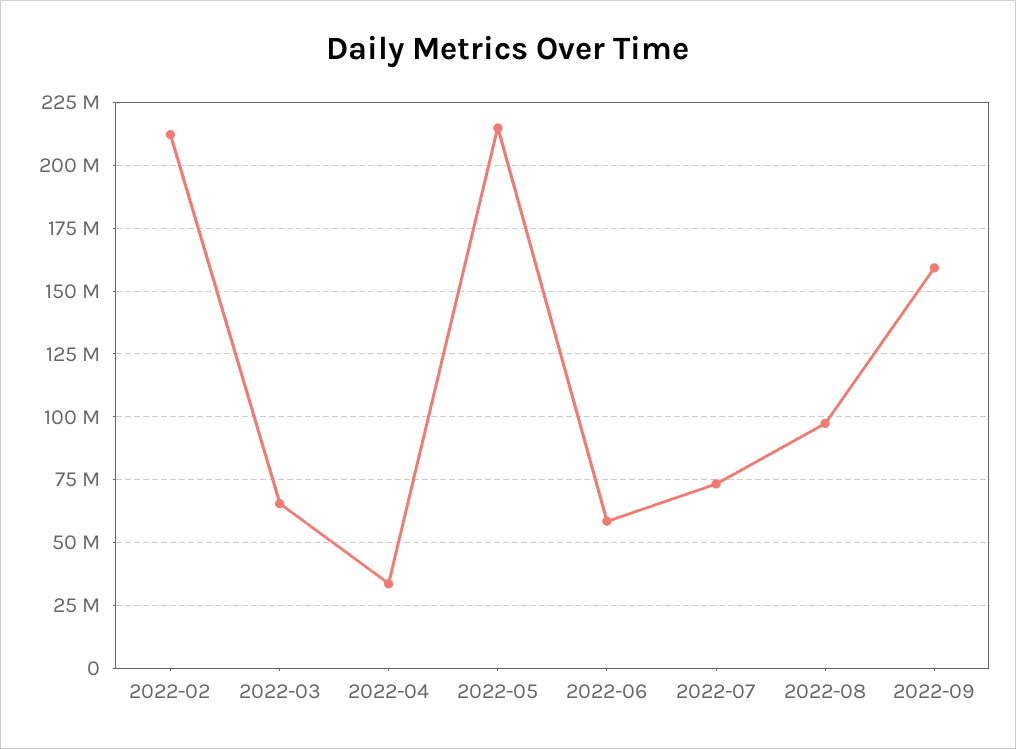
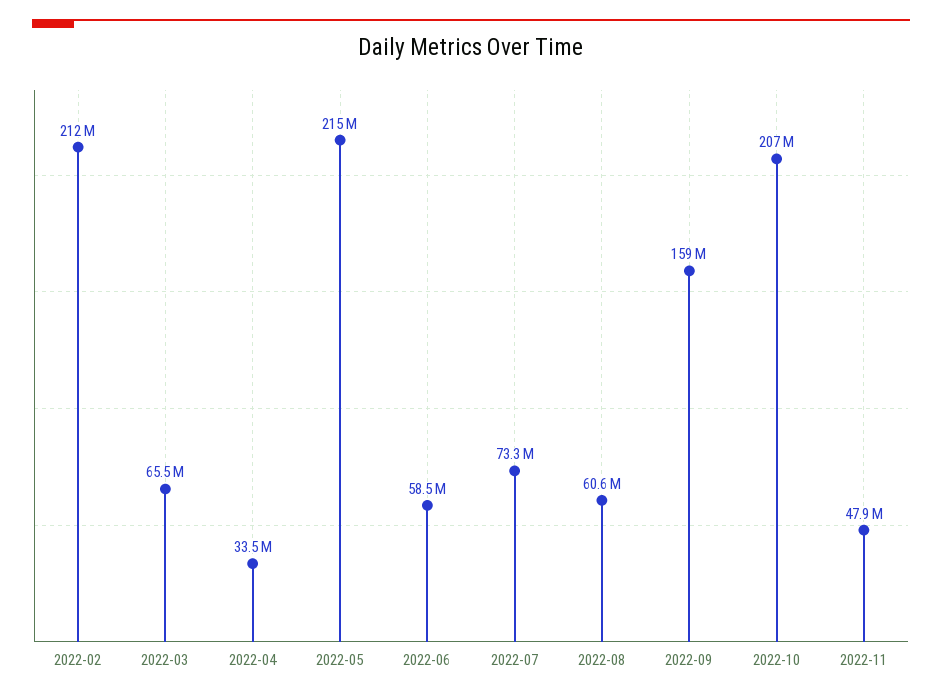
2022-08: 97500000 -> 60600000
2022-10: none -> 207000000
2022-11: none -> 47900000

